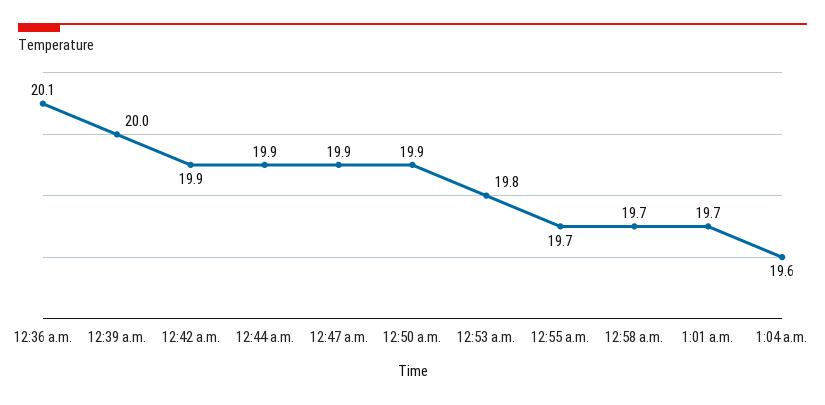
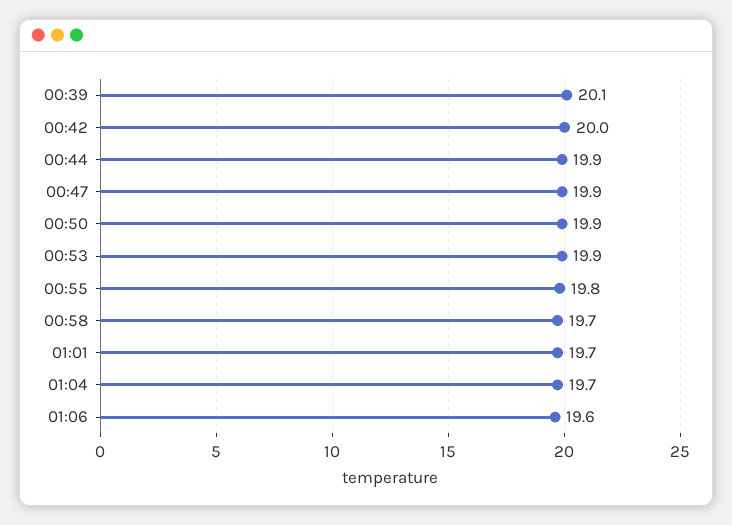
12:36 a.m.: 20.1 -> none
12:39 a.m.: 20 -> 20.1
12:42 a.m.: 19.9 -> 20
12:53 a.m.: 19.8 -> 19.9
12:55 a.m.: 19.7 -> 19.8
1:04 a.m.: 19.6 -> 19.7
01:06: none -> 19.6

